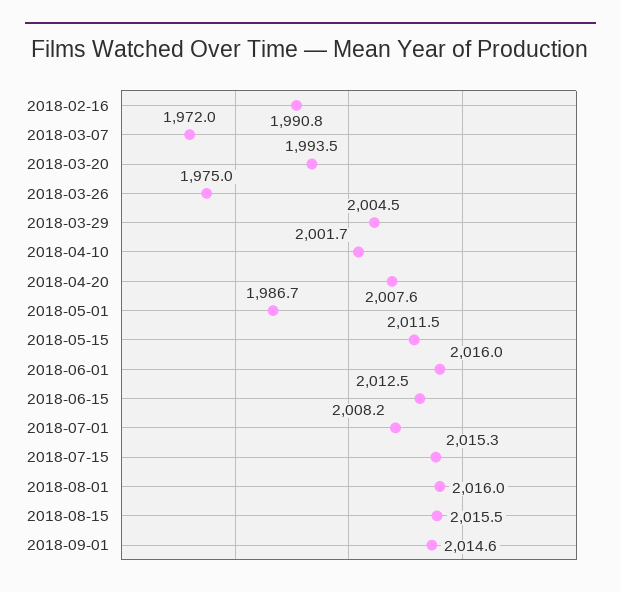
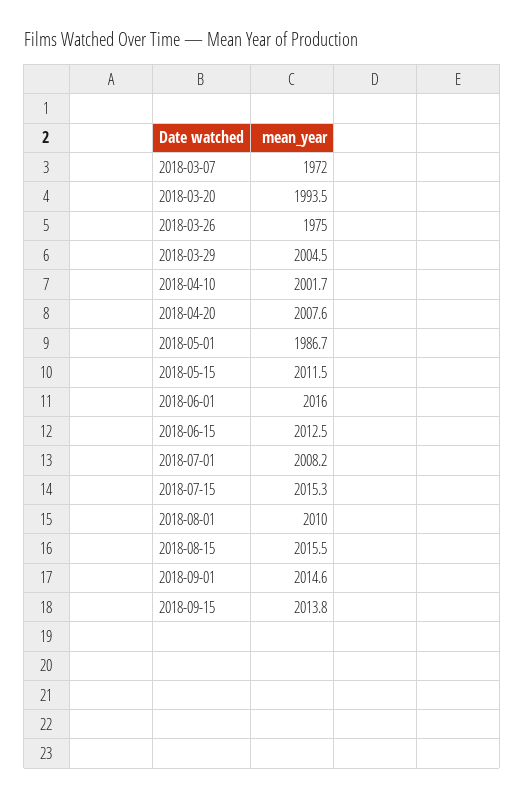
2018-02-16: 1990.8 -> none
2018-08-01: 2016 -> 2010
2018-09-15: none -> 2013.8

